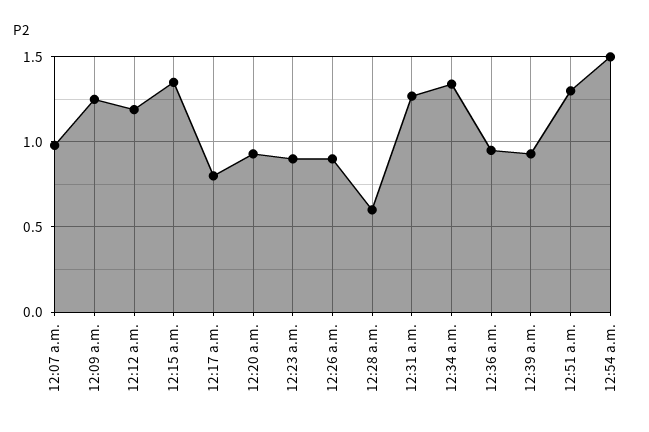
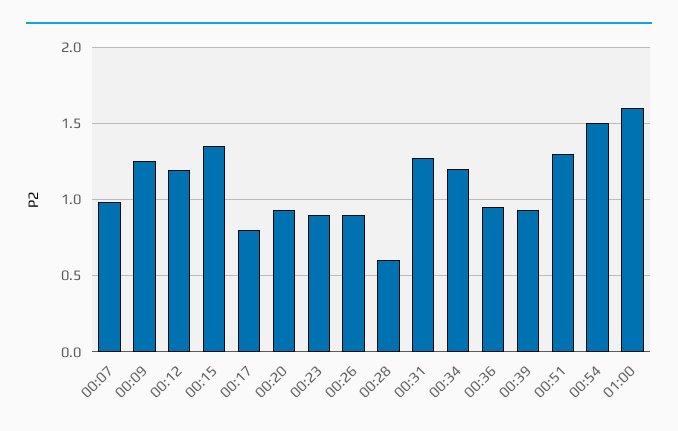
12:34 a.m.: 1.35 -> 1.2
01:00: none -> 1.6

